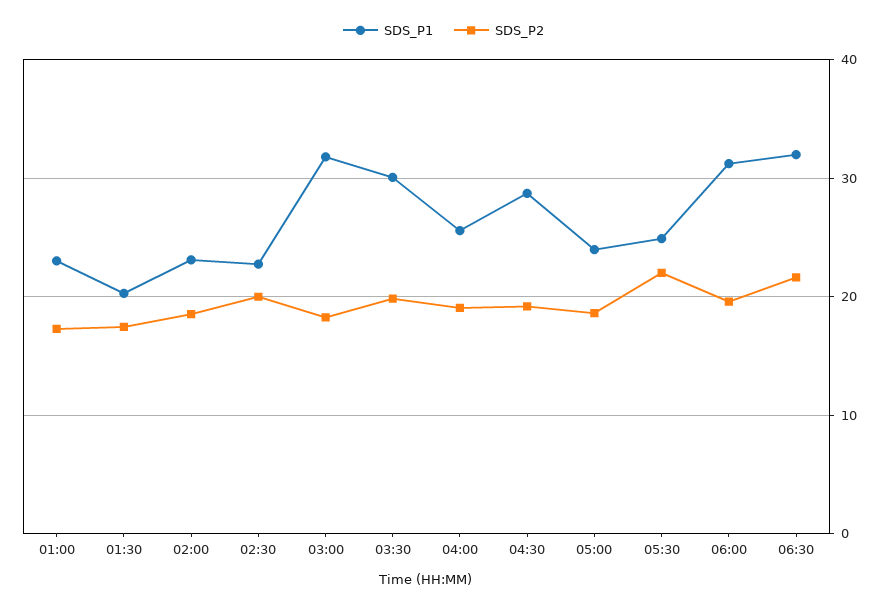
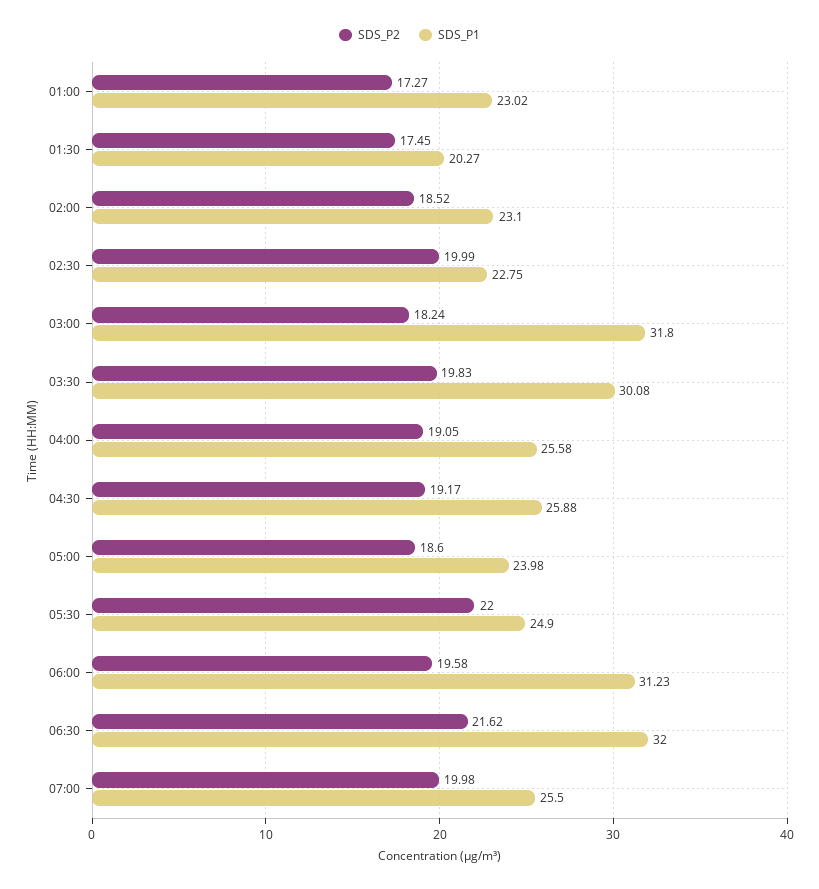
SDS_P1, 04:30: 29 -> 25.88
SDS_P2, 07:00: none -> 19.98
SDS_P1, 07:00: none -> 25.5

